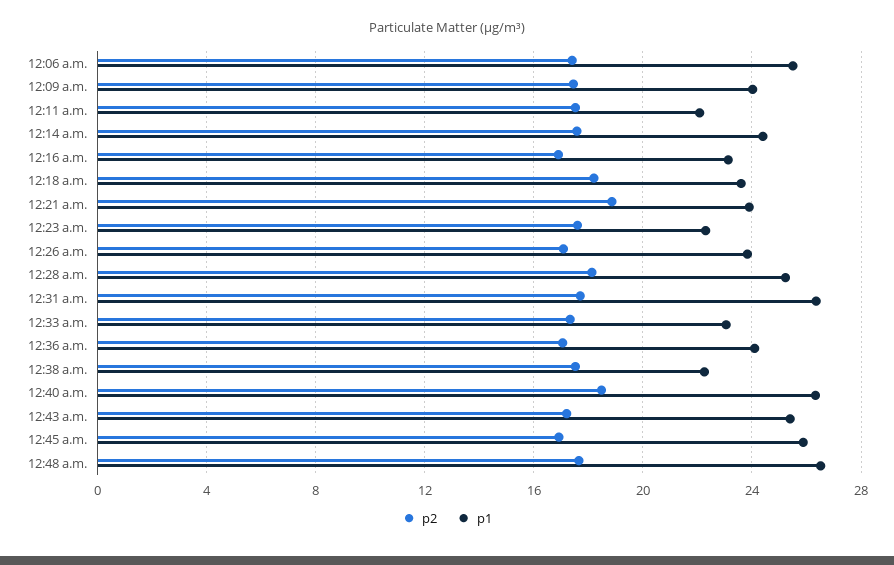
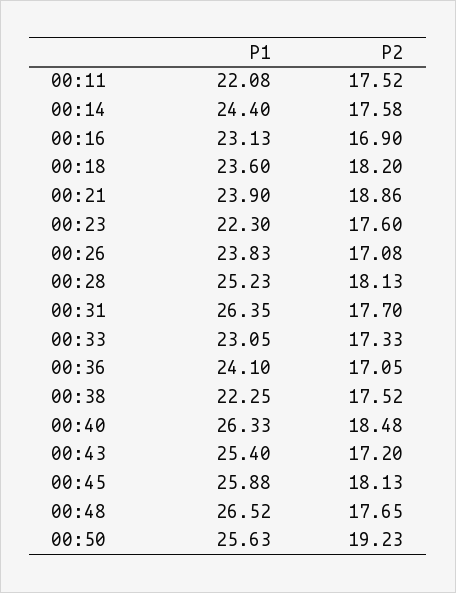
p2, 12:06 a.m.: 17.5 -> none
p1, 12:06 a.m.: 25.5 -> none
p2, 12:09 a.m.: 17.5 -> none
p1, 12:09 a.m.: 24 -> none
p2, 12:45 a.m.: 17 -> 18.13
p1, 00:50: none -> 25.63
p2, 00:50: none -> 19.23

